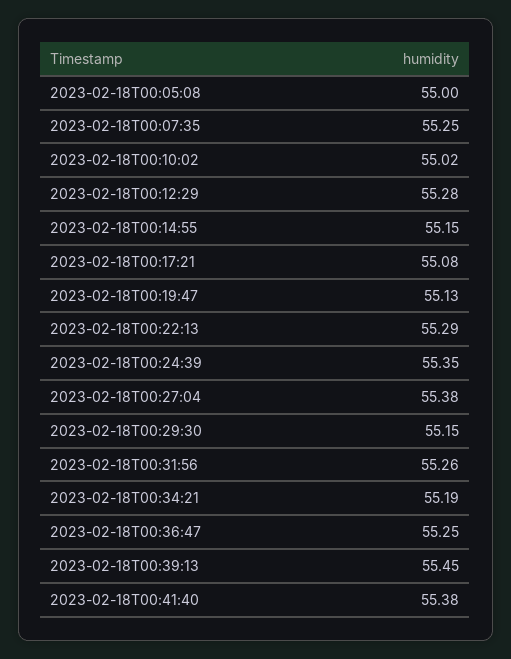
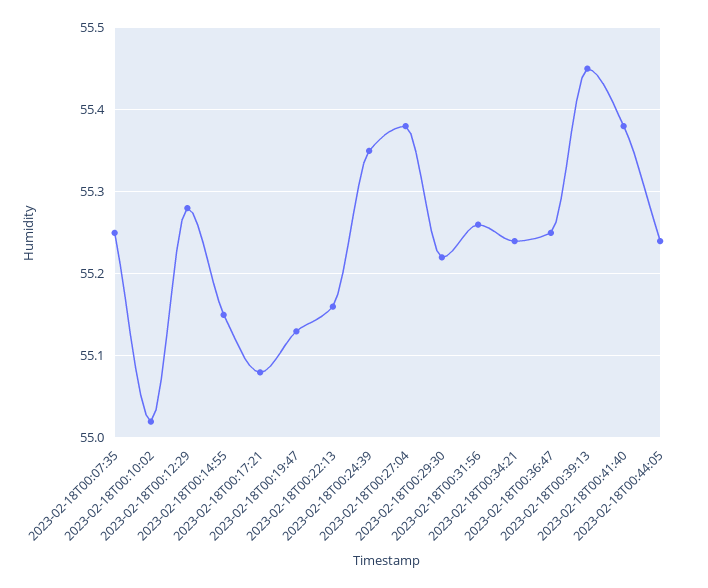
2023-02-18T00:05:08: 55 -> none
2023-02-18T00:22:13: 55.29 -> 55.16
2023-02-18T00:29:30: 55.15 -> 55.22
2023-02-18T00:34:21: 55.19 -> 55.24
2023-02-18T00:44:05: none -> 55.24

